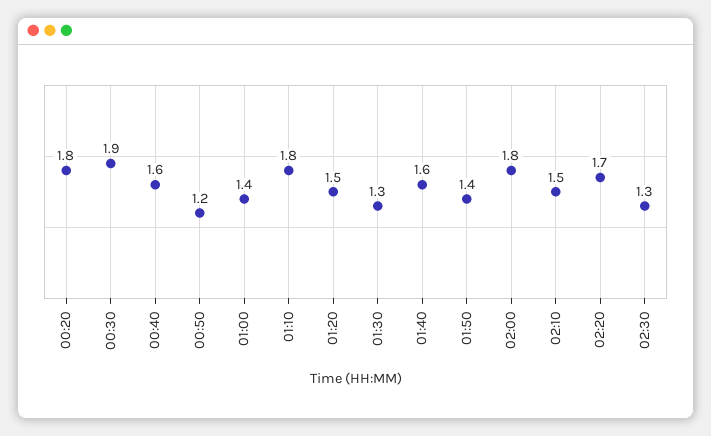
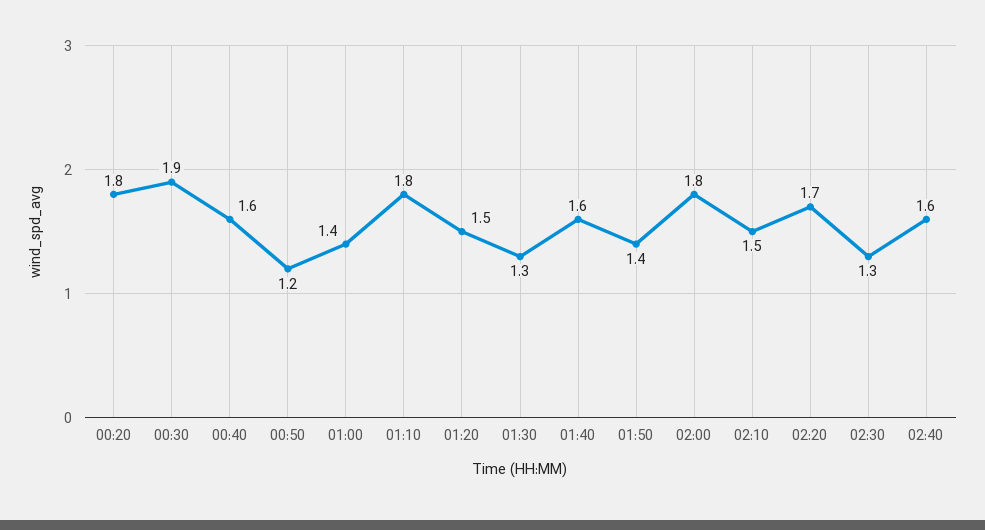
02:40: none -> 1.6

